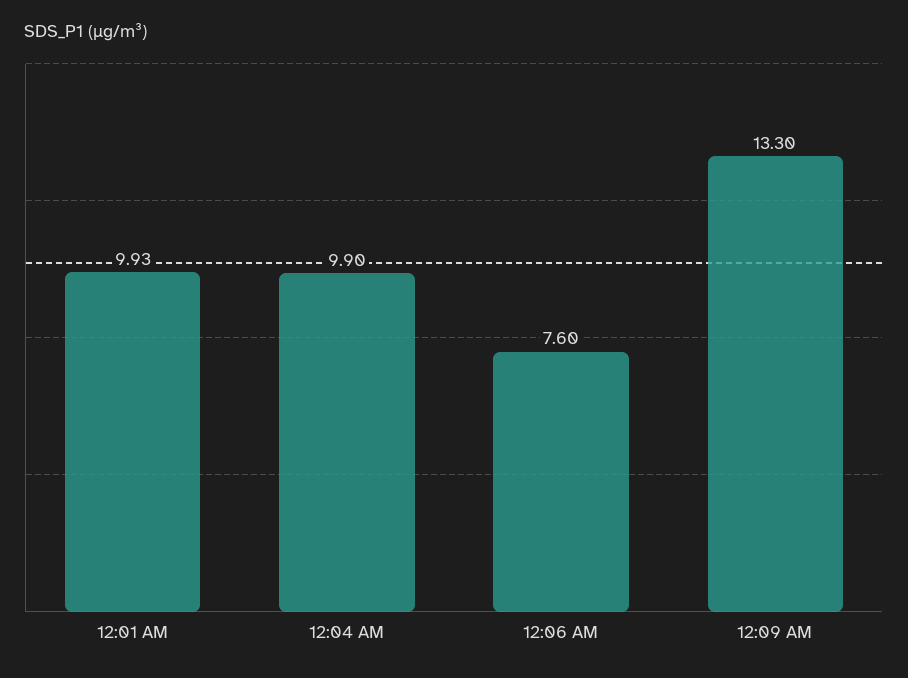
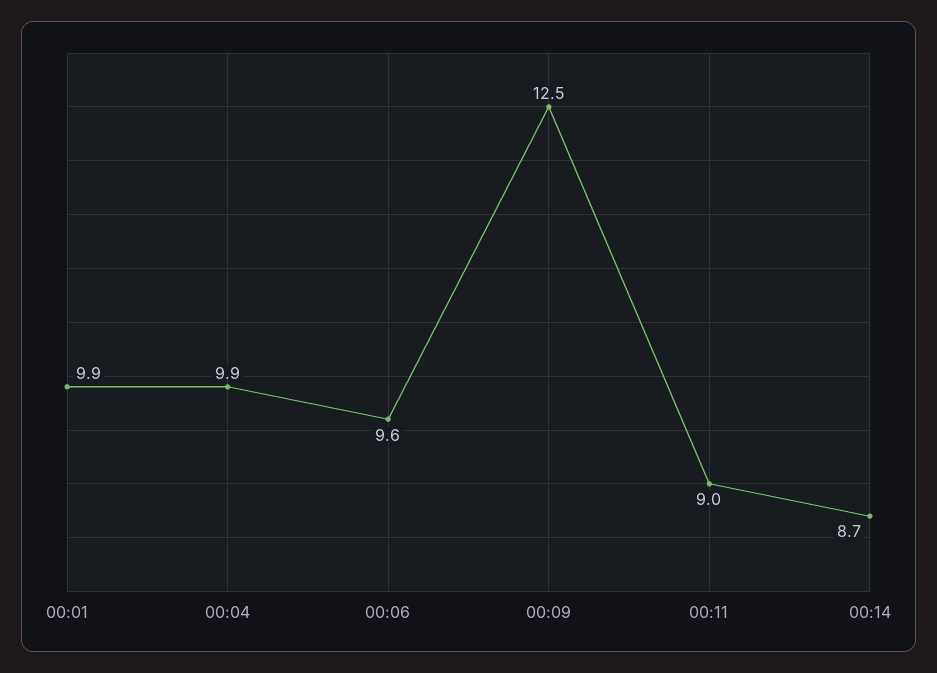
12:06 AM: 7.6 -> 9.6
12:09 AM: 13.3 -> 12.5
00:11: none -> 9
00:14: none -> 8.7

